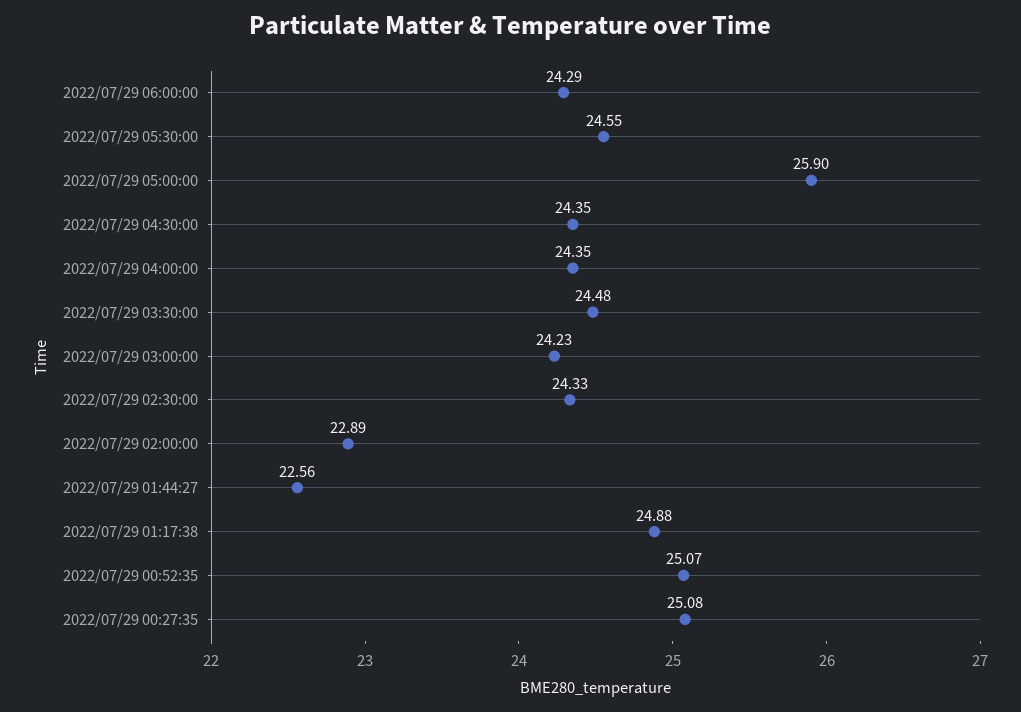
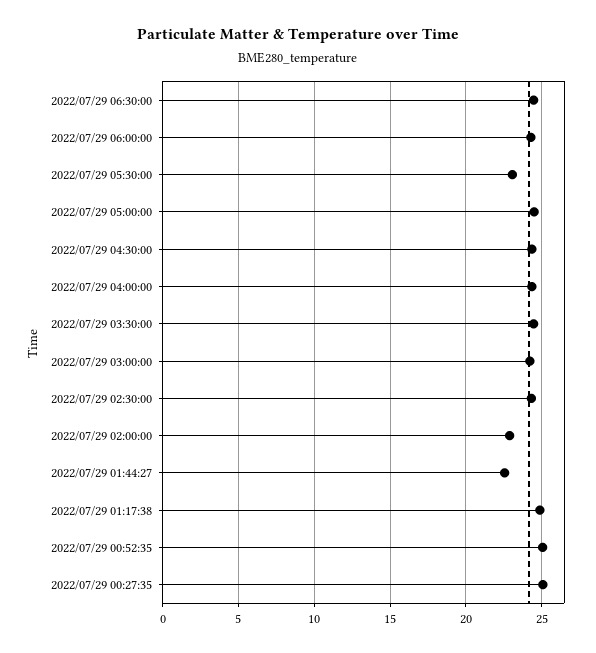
2022/07/29 05:30:00: 24.55 -> 23
2022/07/29 05:00:00: 25.9 -> 24.5
2022/07/29 06:30:00: none -> 24.5

